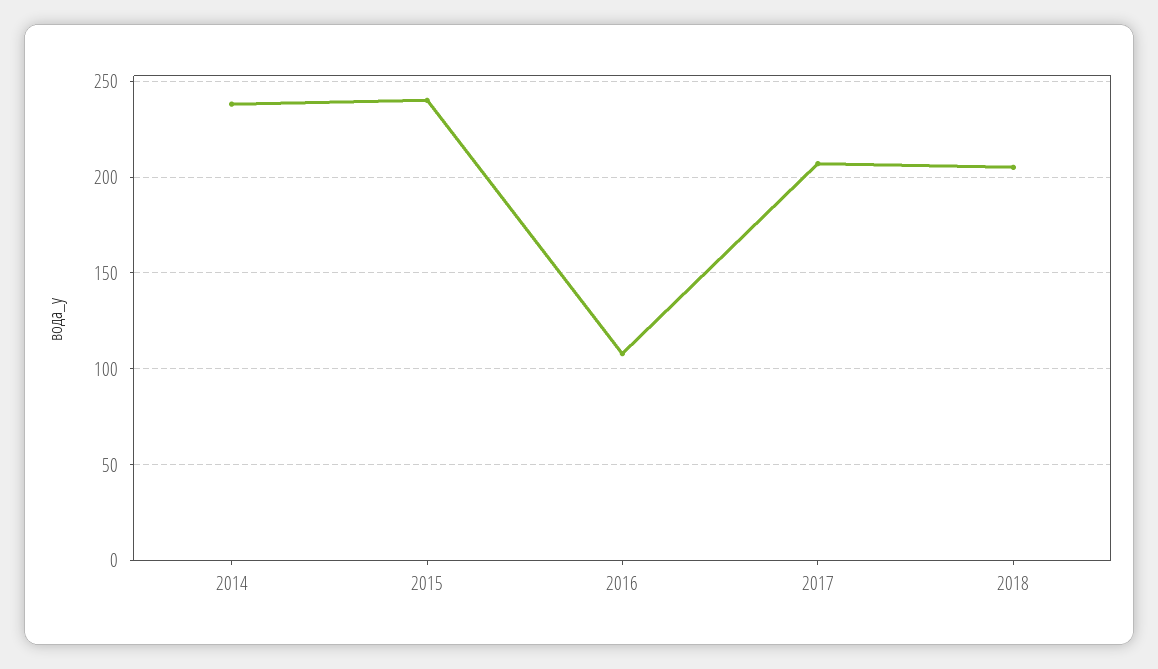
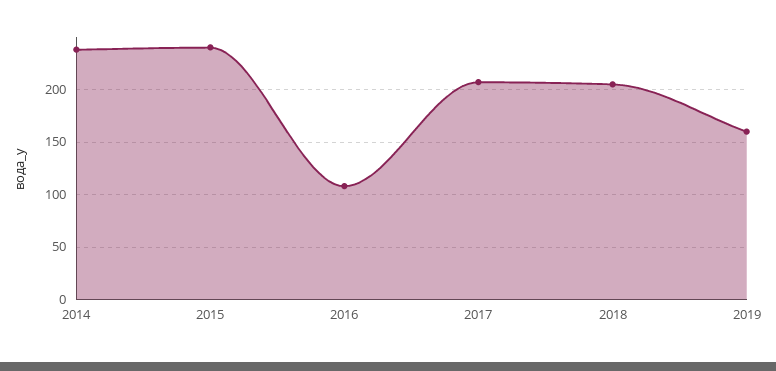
2019: none -> 160

